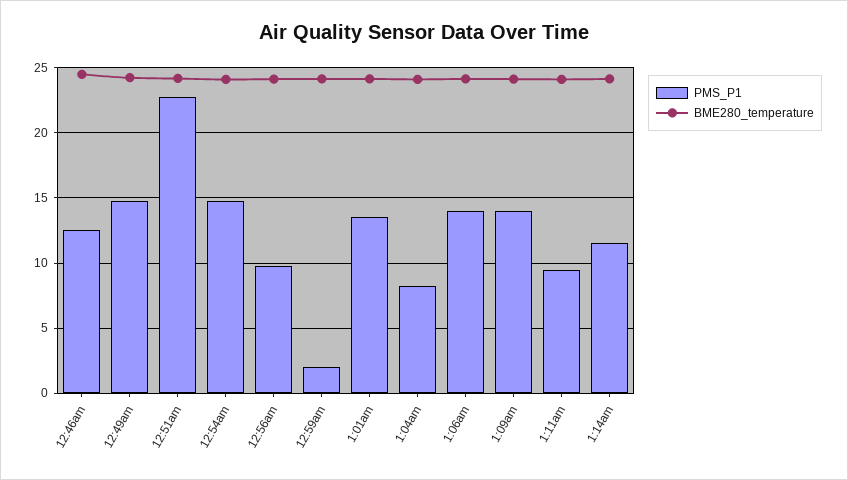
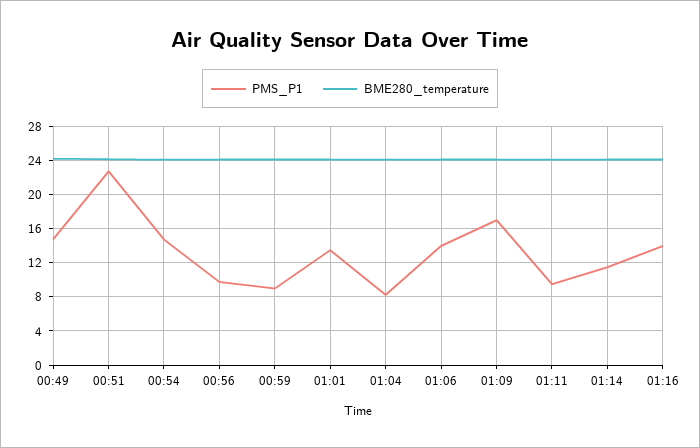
PMS_P1, 12:46am: 12.5 -> none
BME280_temperature, 12:46am: 24.5 -> none
PMS_P1, 12:59am: 2 -> 9
PMS_P1, 1:09am: 14 -> 17
PMS_P1, 01:16: none -> 14
BME280_temperature, 01:16: none -> 24

